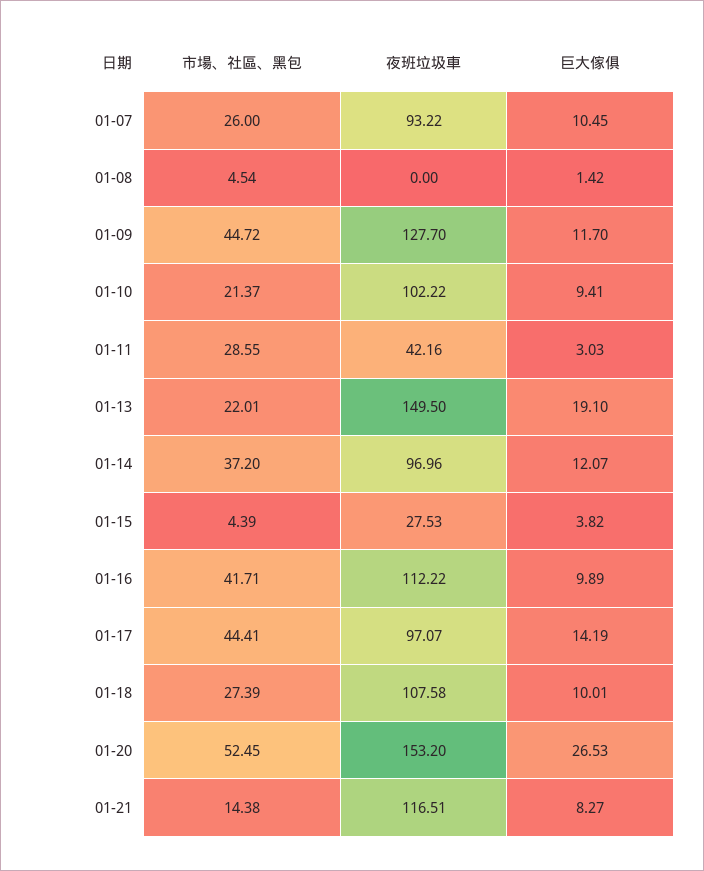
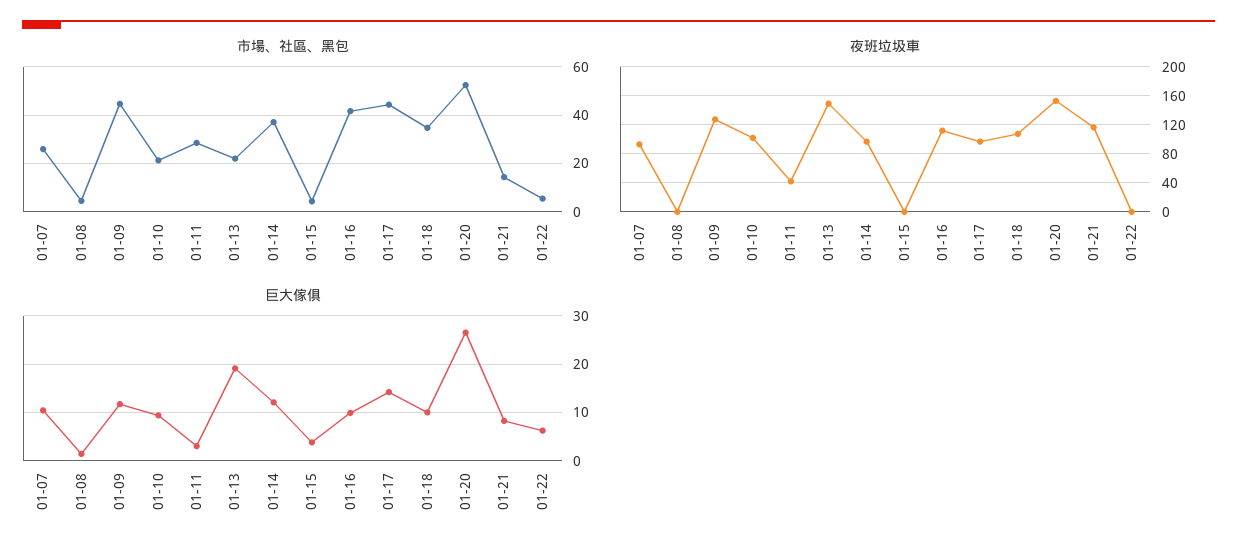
夜班垃圾車, 01-15: 27.53 -> 0
市場、社區、黑包, 01-18: 27.39 -> 35
市場、社區、黑包, 01-22: none -> 5
夜班垃圾車, 01-22: none -> 0
巨大傢俱, 01-22: none -> 6

